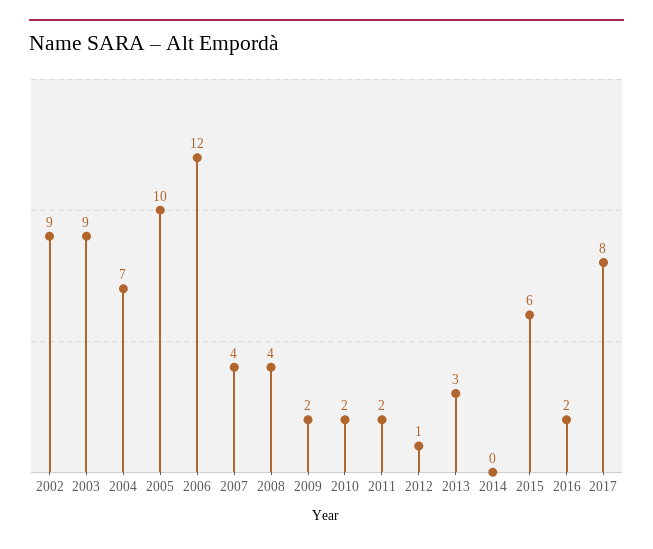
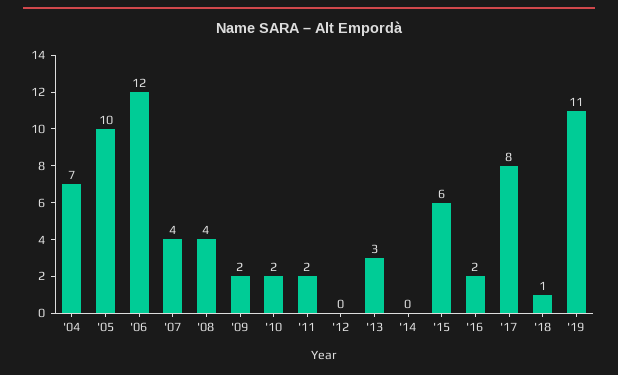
2002: 9 -> none
2003: 9 -> none
2012: 1 -> 0
'18: none -> 1
'19: none -> 11

